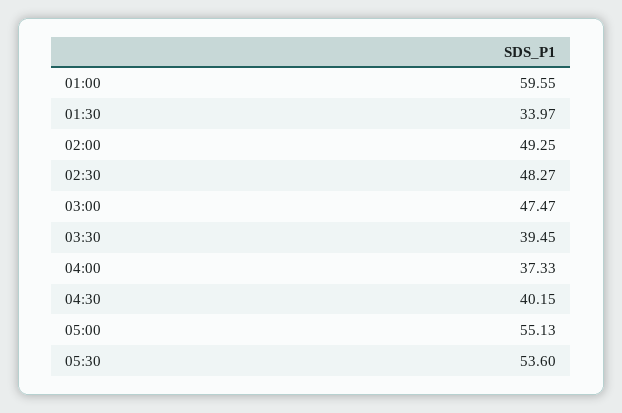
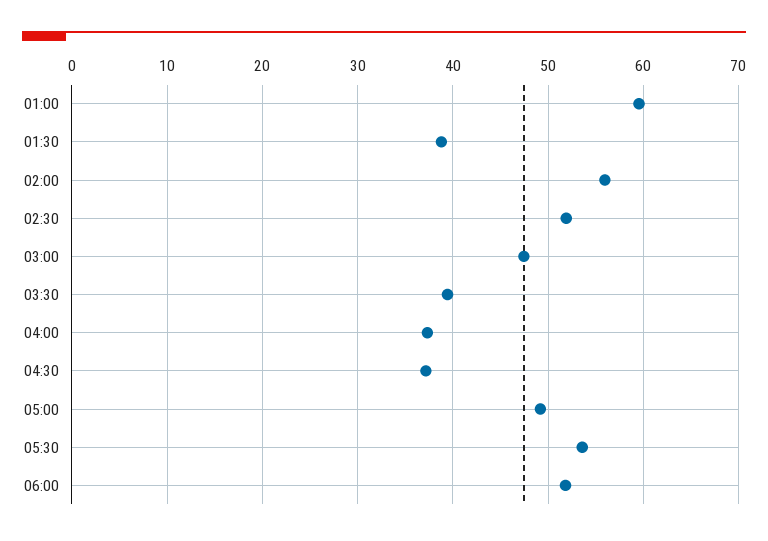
01:30: 33.97 -> 39
02:00: 49.25 -> 56
02:30: 48.27 -> 52
04:30: 40.15 -> 37
05:00: 55.13 -> 49
06:00: none -> 52

